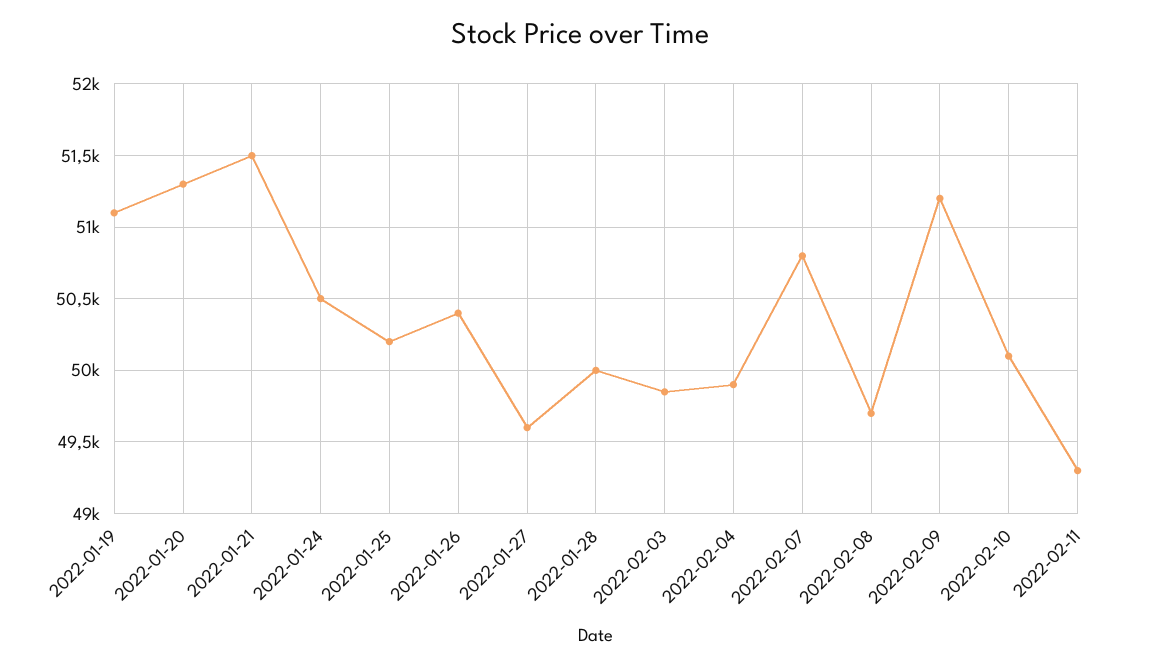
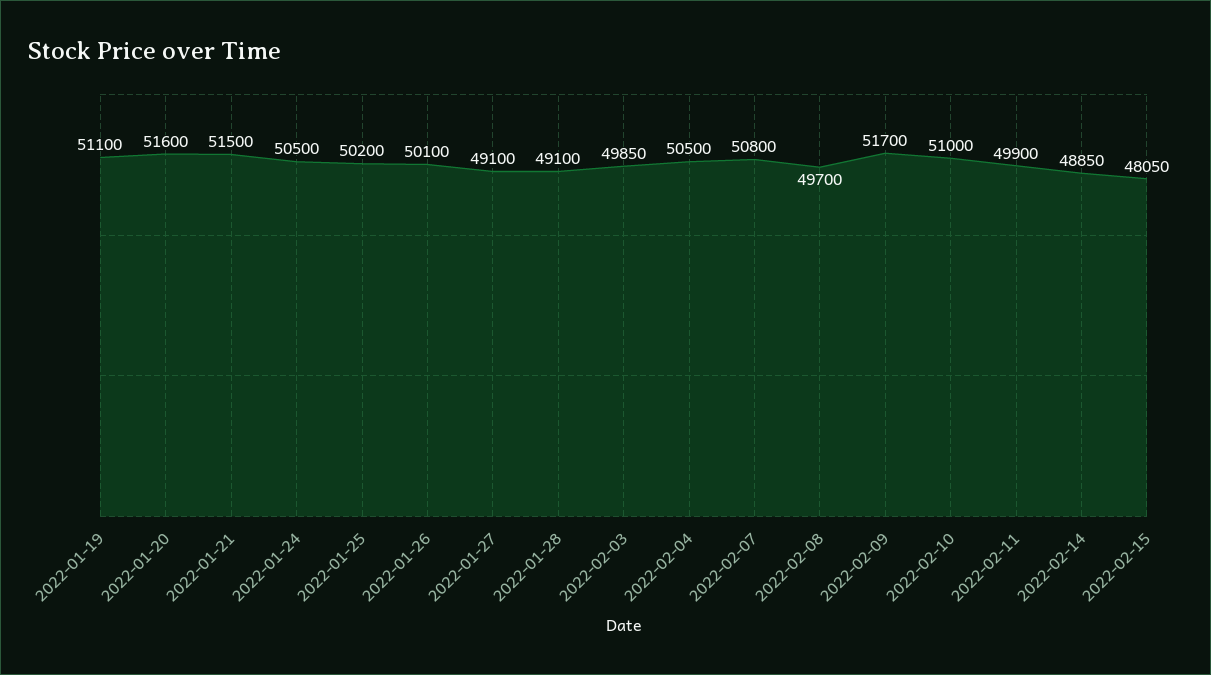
2022-01-20: 51300 -> 51600
2022-01-26: 50400 -> 50100
2022-01-27: 49600 -> 49100
2022-01-28: 50000 -> 49100
2022-02-04: 49900 -> 50500
2022-02-09: 51200 -> 51700
2022-02-10: 50100 -> 51000
2022-02-11: 49300 -> 49900
2022-02-14: none -> 48850
2022-02-15: none -> 48050

